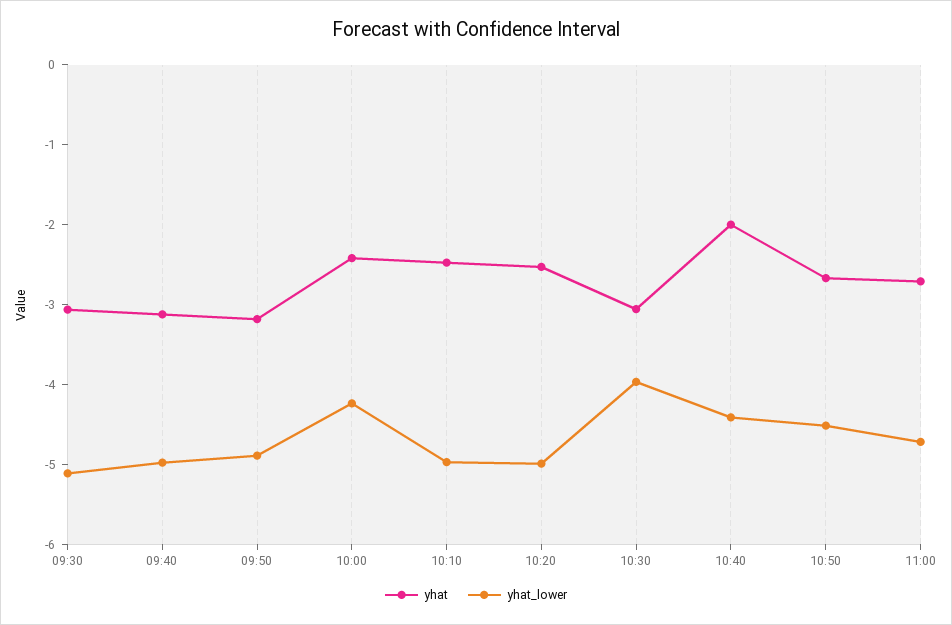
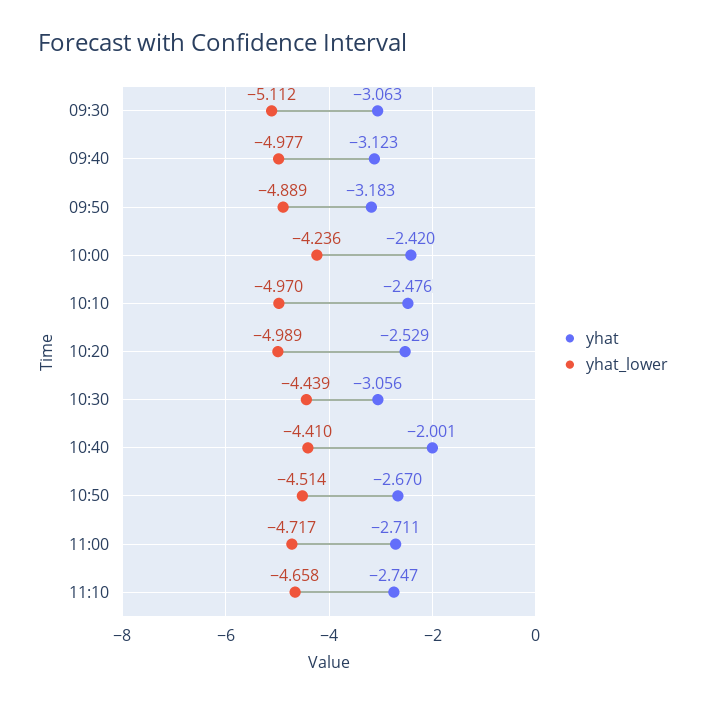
yhat_lower, 10:30: -4 -> -4.439
yhat, 11:10: none -> -2.747
yhat_lower, 11:10: none -> -4.658

